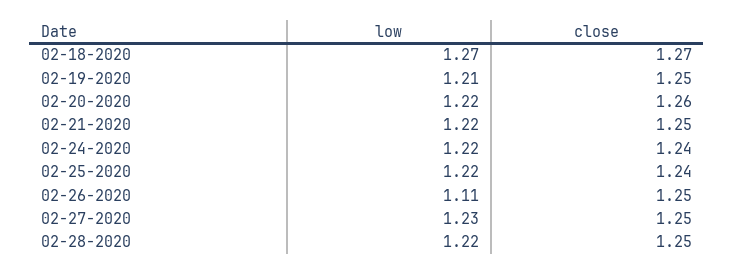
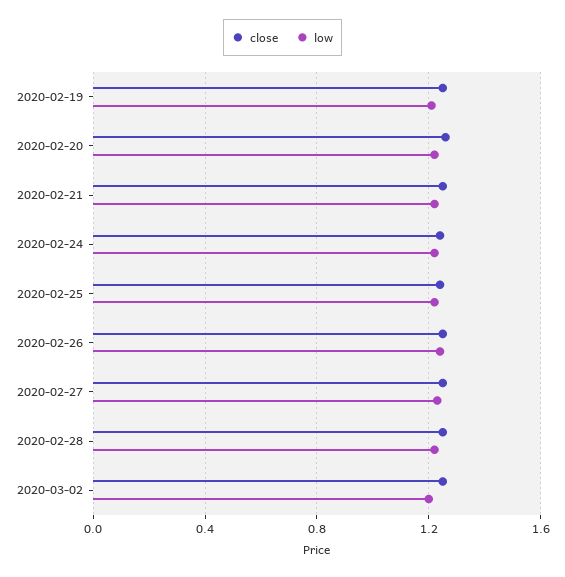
low, 02-18-2020: 1.27 -> none
close, 02-18-2020: 1.27 -> none
low, 02-26-2020: 1.11 -> 1.25
close, 2020-03-02: none -> 1.25
low, 2020-03-02: none -> 1.2

